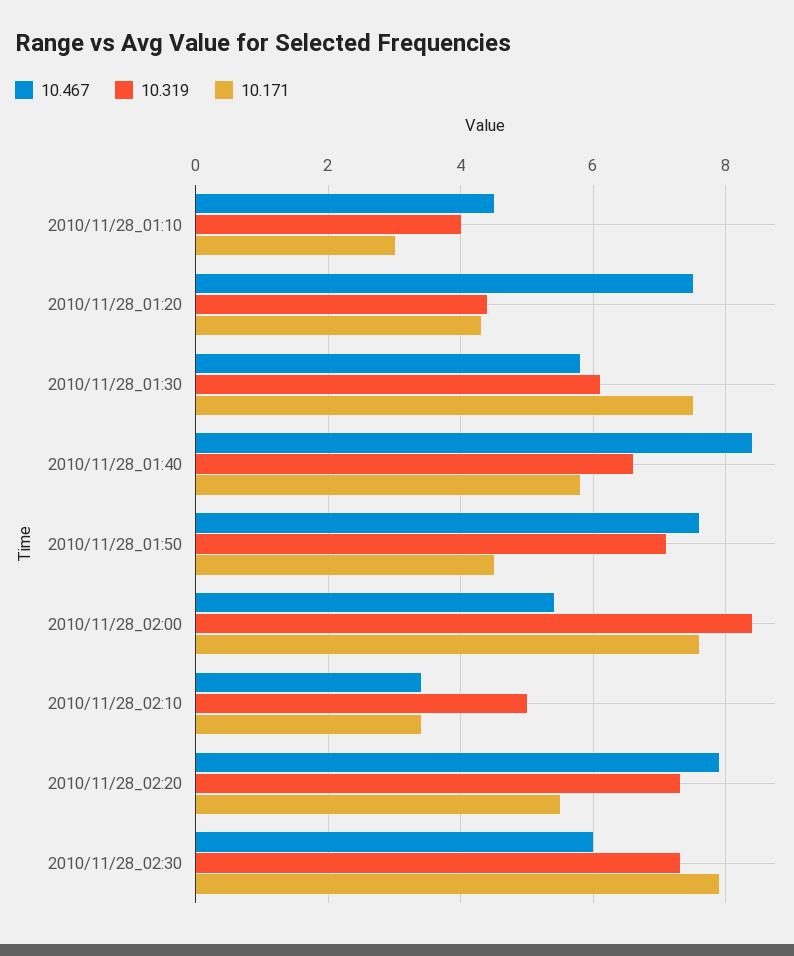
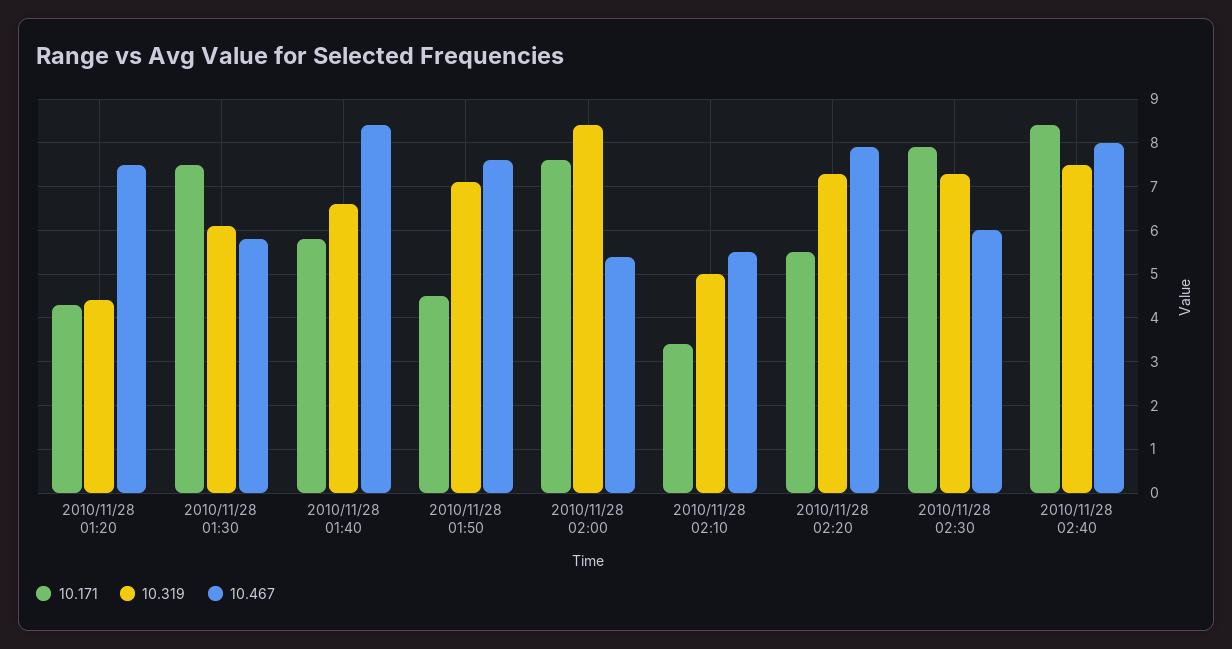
10.467, 2010/11/28_01:10: 4.5 -> none
10.319, 2010/11/28_01:10: 4 -> none
10.171, 2010/11/28_01:10: 3 -> none
10.467, 2010/11/28_02:10: 3.5 -> 5.5
10.171, 2010/11/28 02:40: none -> 8.5
10.319, 2010/11/28 02:40: none -> 7.5
10.467, 2010/11/28 02:40: none -> 8

